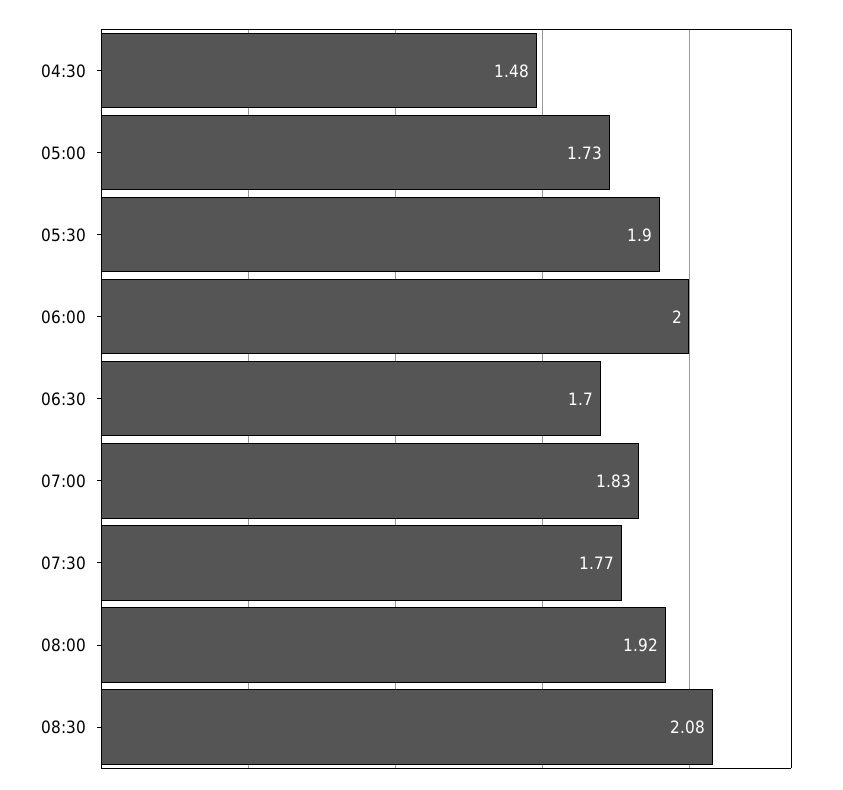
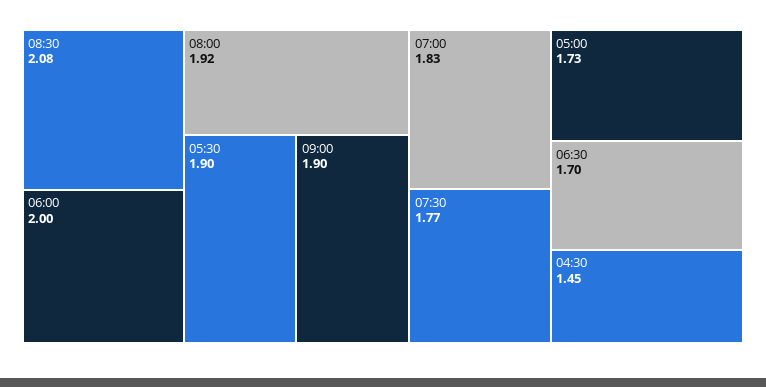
04:30: 1.48 -> 1.45
09:00: none -> 1.9

